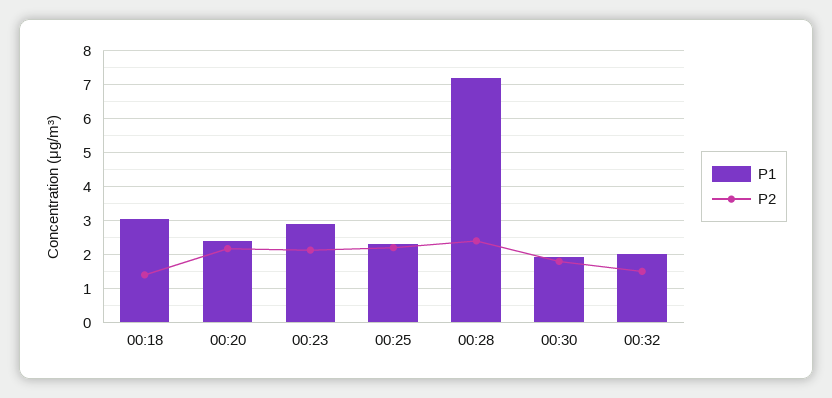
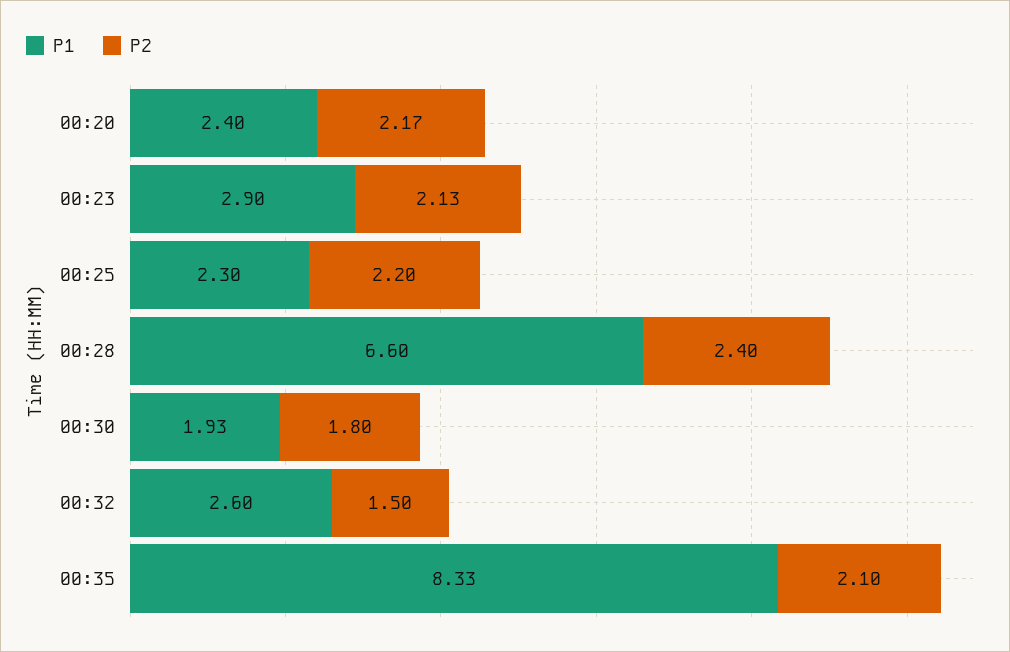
P1, 00:18: 3 -> none
P2, 00:18: 1.4 -> none
P1, 00:28: 7.2 -> 6.6
P1, 00:32: 2 -> 2.6
P1, 00:35: none -> 8.33
P2, 00:35: none -> 2.1

